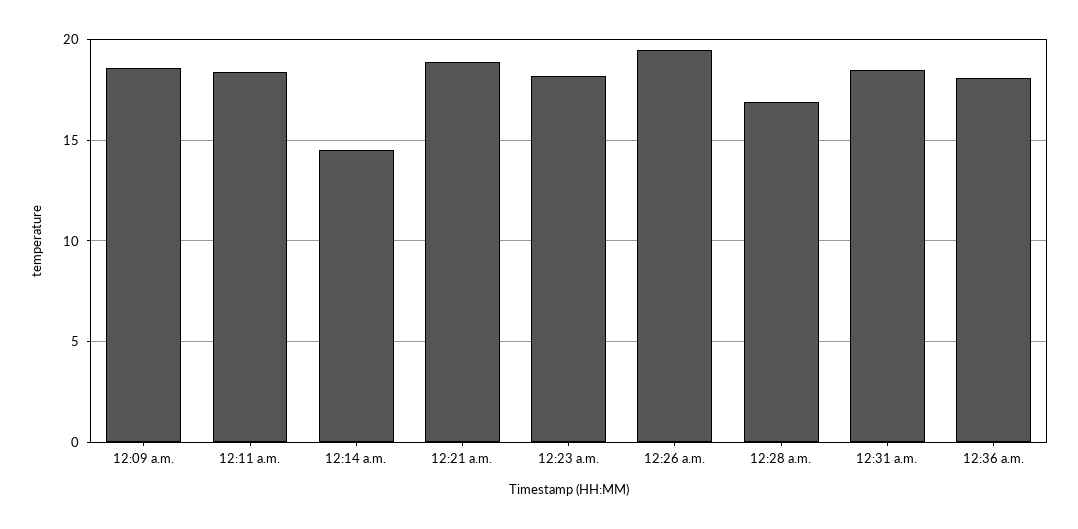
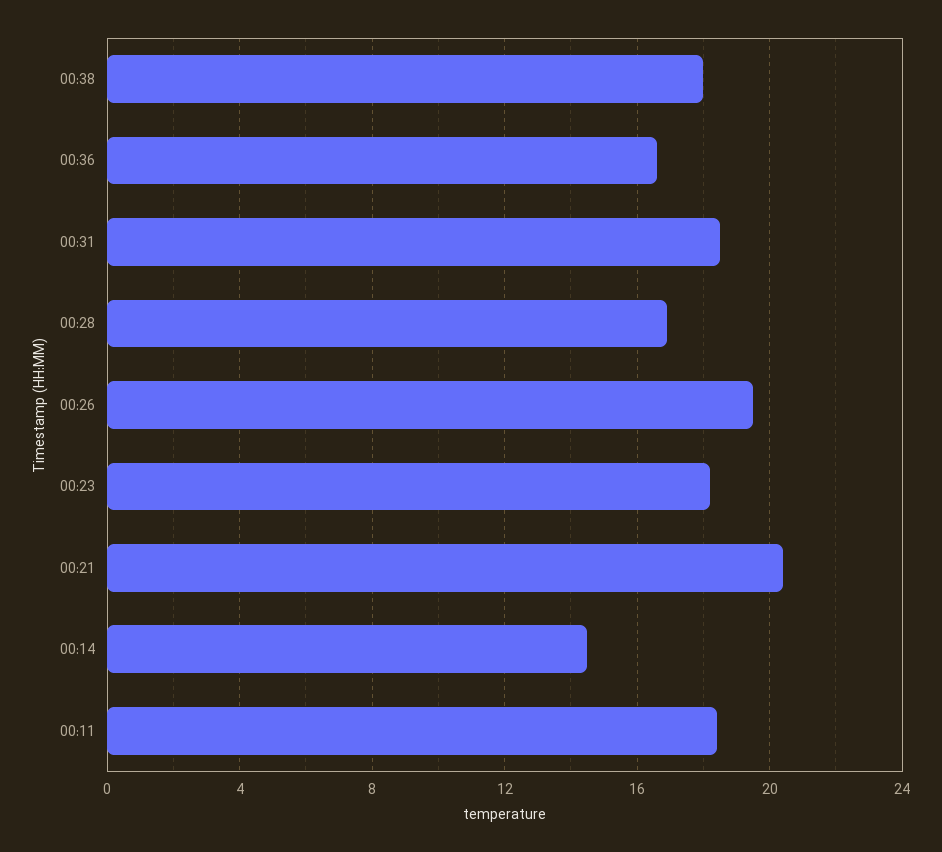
12:09 a.m.: 18.5 -> none
12:21 a.m.: 19 -> 20.5
12:36 a.m.: 18 -> 16.5
00:38: none -> 18

